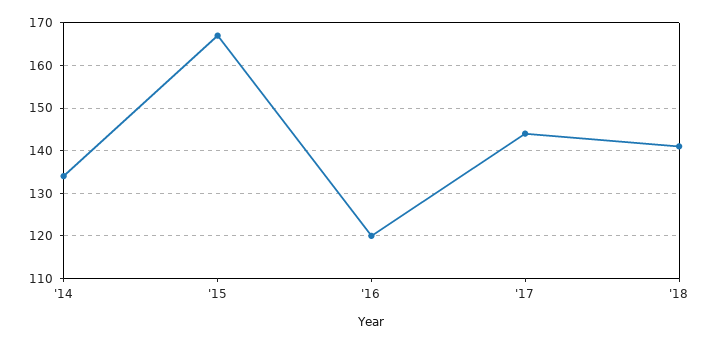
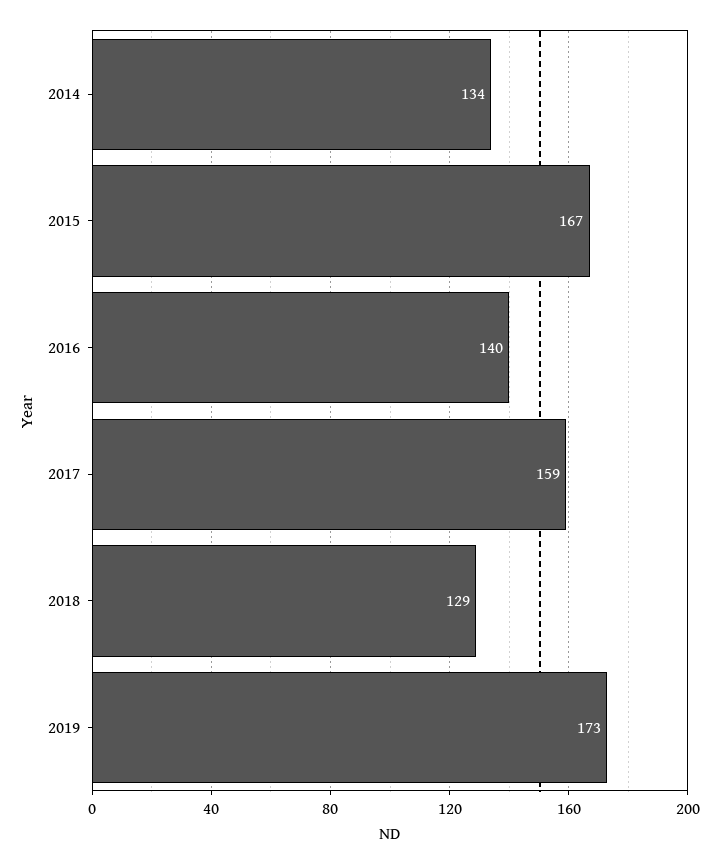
'16: 120 -> 140
'17: 145 -> 159
'18: 140 -> 129
2019: none -> 173

